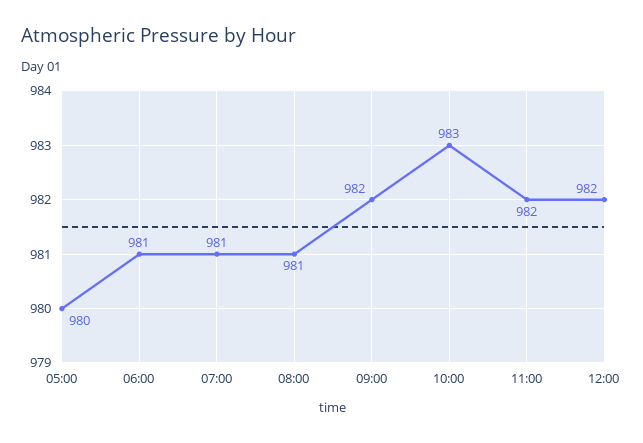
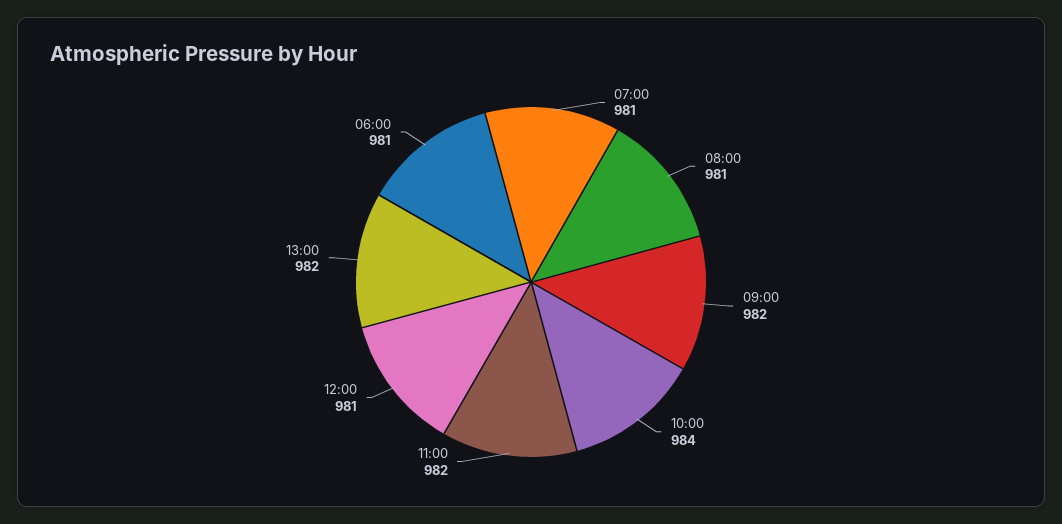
05:00: 980 -> none
10:00: 983 -> 984
12:00: 982 -> 981
13:00: none -> 982

